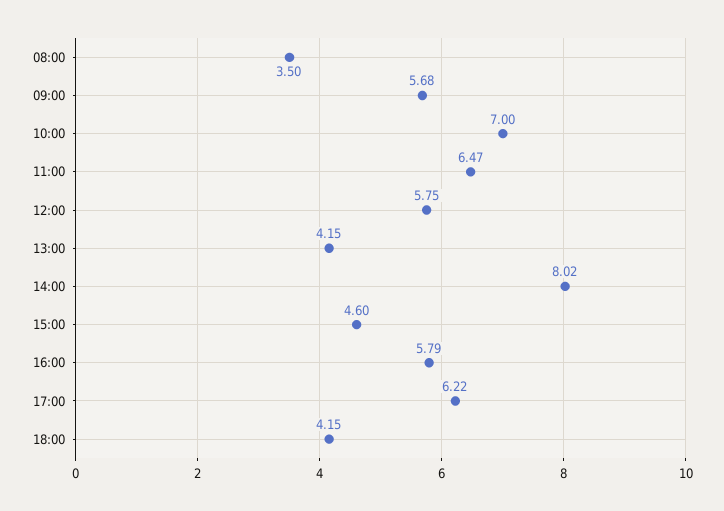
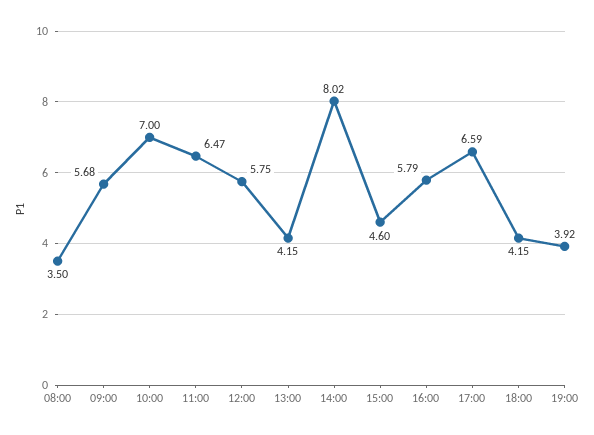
17:00: 6.22 -> 6.59
19:00: none -> 3.92

